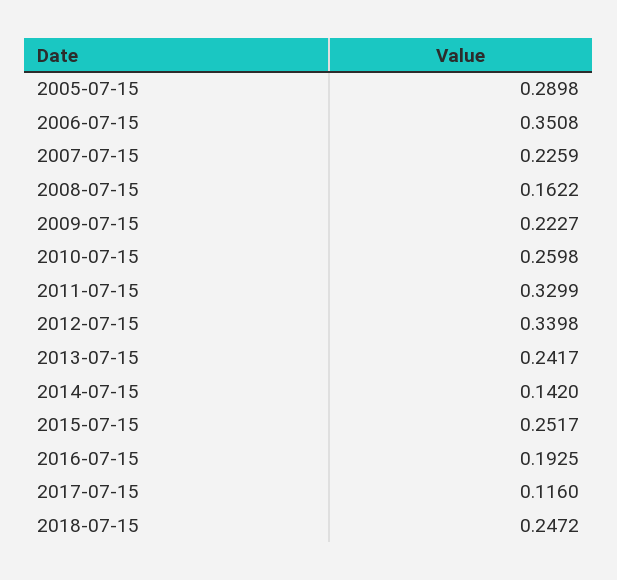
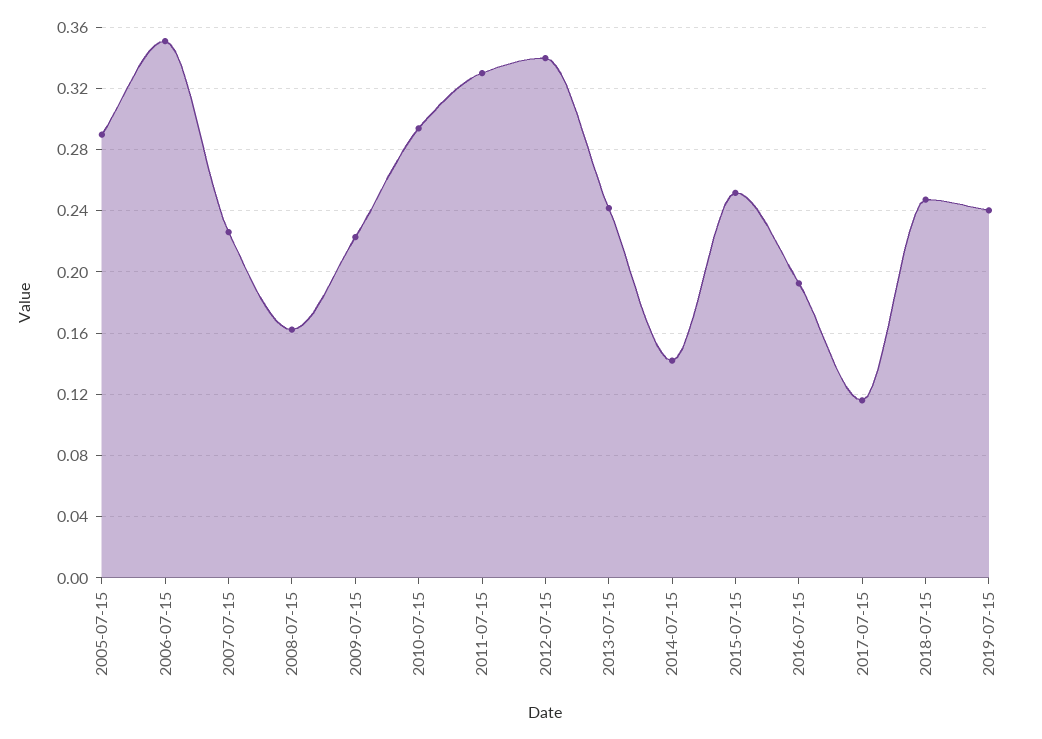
2010-07-15: 0.2598 -> 0.295
2019-07-15: none -> 0.24

